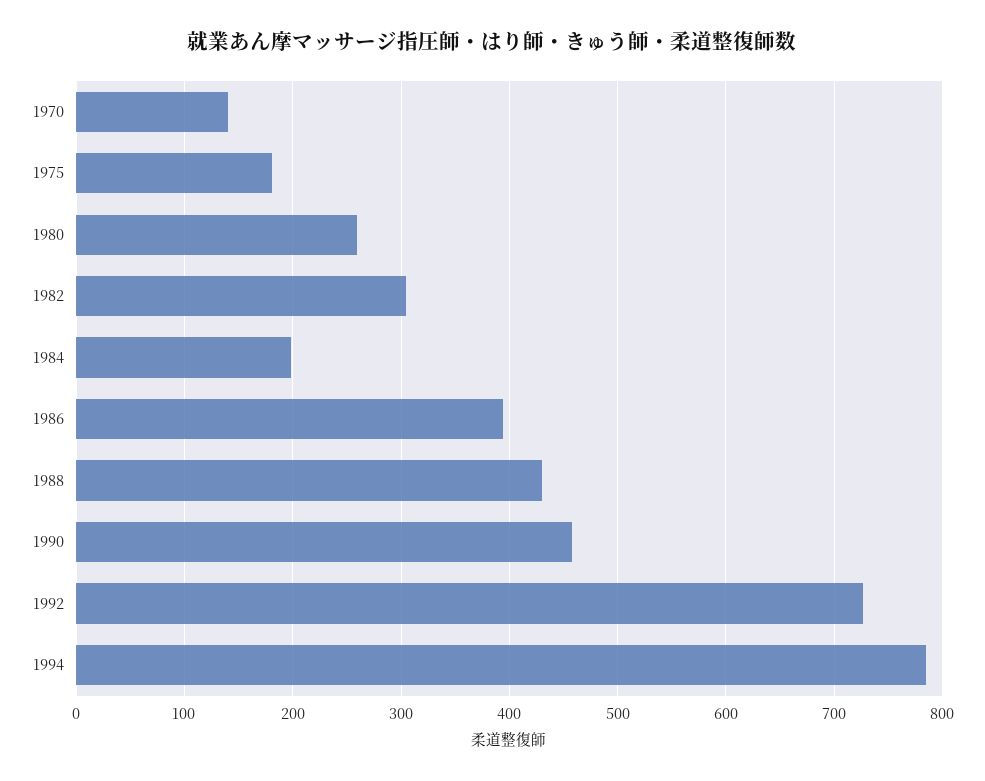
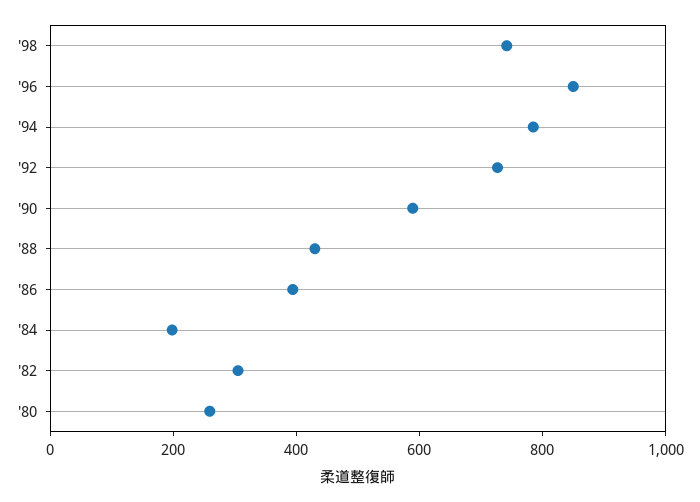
1970: 140 -> none
1975: 180 -> none
1990: 460 -> 600
'98: none -> 750
'96: none -> 850

